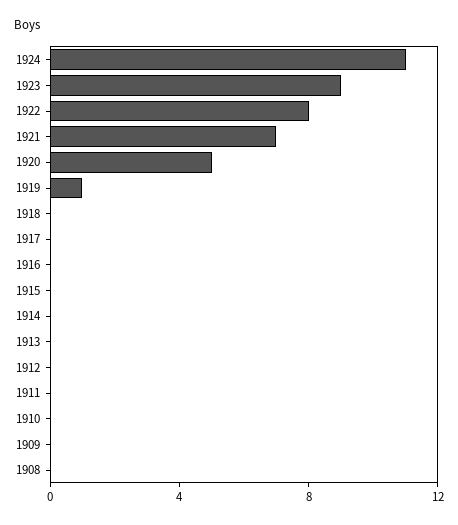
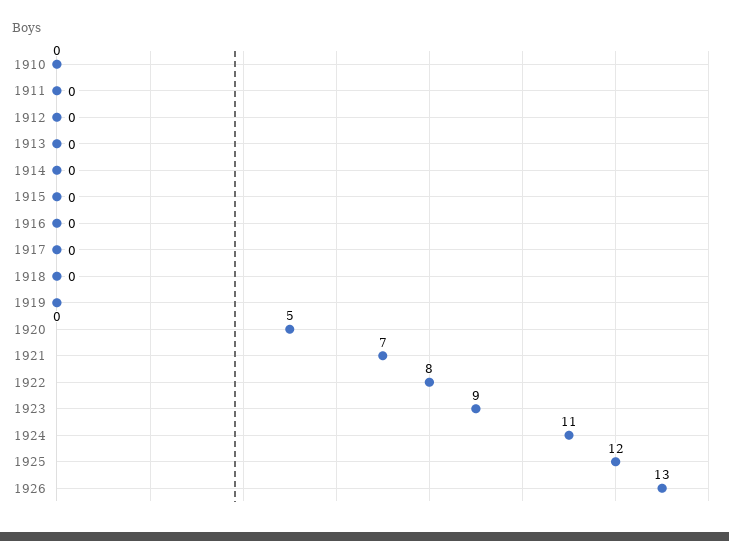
1919: 1 -> 0
1909: 0 -> none
1908: 0 -> none
1925: none -> 12
1926: none -> 13

